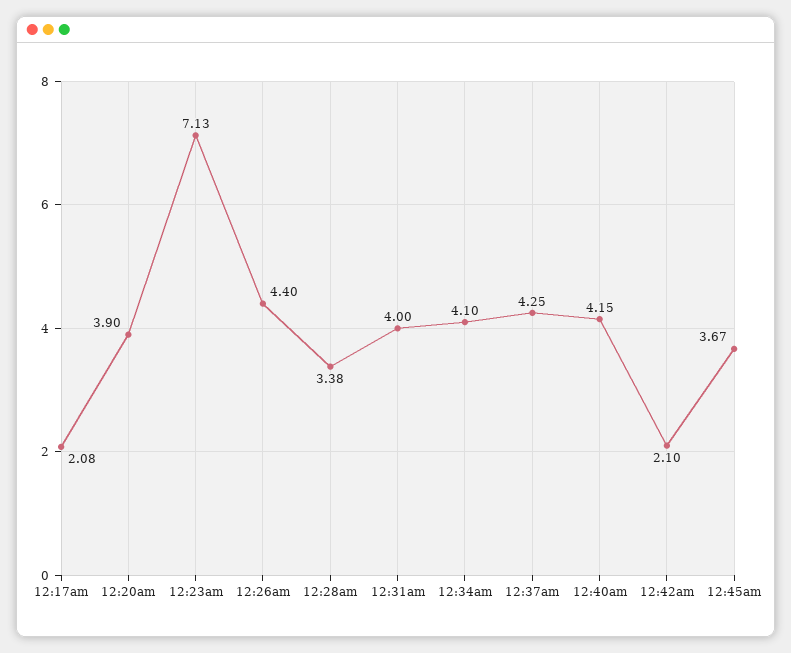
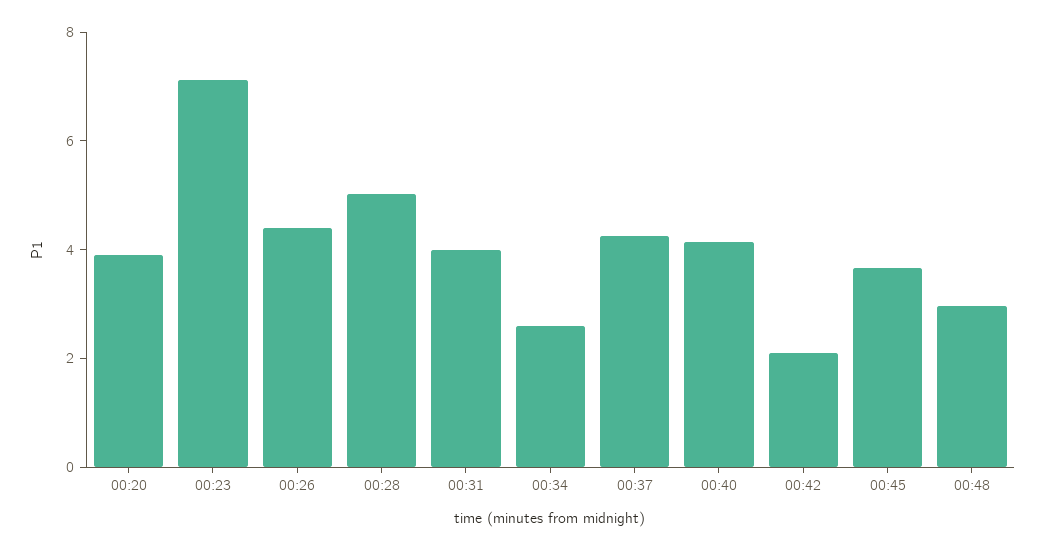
12:17am: 2.08 -> none
12:28am: 3.38 -> 5
12:34am: 4.1 -> 2.5
00:48: none -> 3

